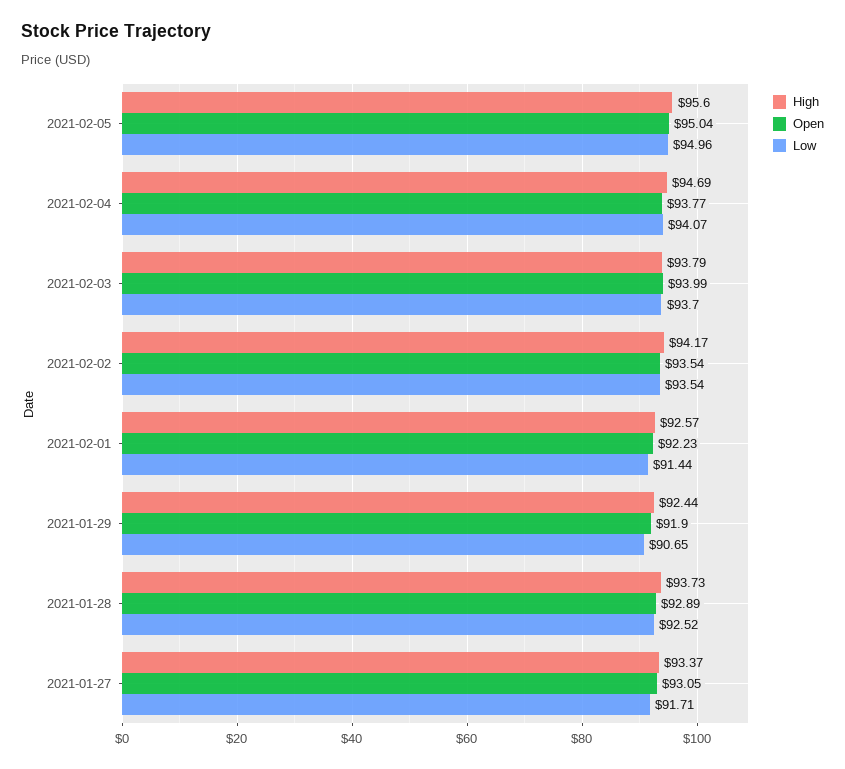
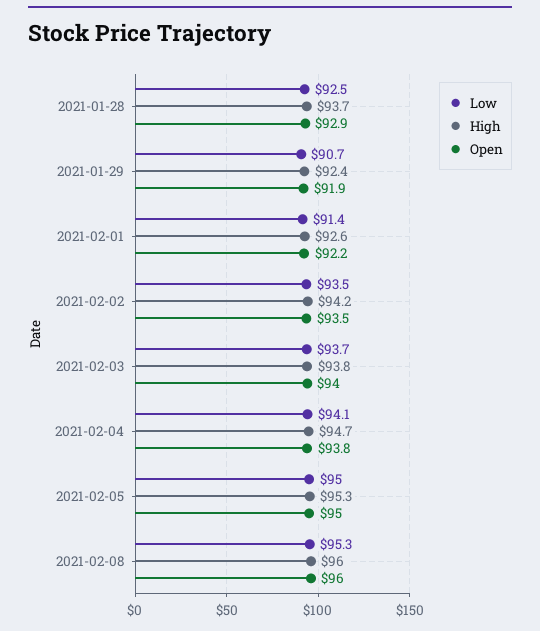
High, 2021-02-05: 95.6 -> 95.3
High, 2021-01-27: 93.37 -> none
Open, 2021-01-27: 93.05 -> none
Low, 2021-01-27: 91.71 -> none
Low, 2021-02-08: none -> 95.3
High, 2021-02-08: none -> 96
Open, 2021-02-08: none -> 96

